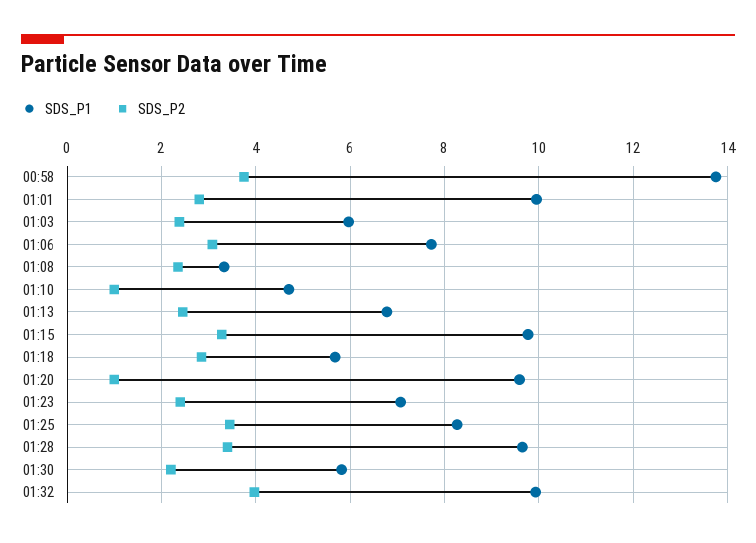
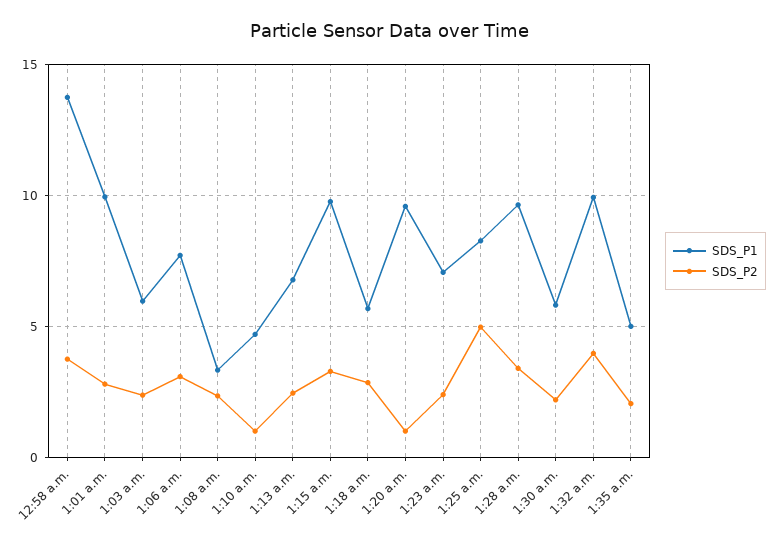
SDS_P2, 01:25: 3.4 -> 5
SDS_P1, 1:35 a.m.: none -> 5
SDS_P2, 1:35 a.m.: none -> 2

